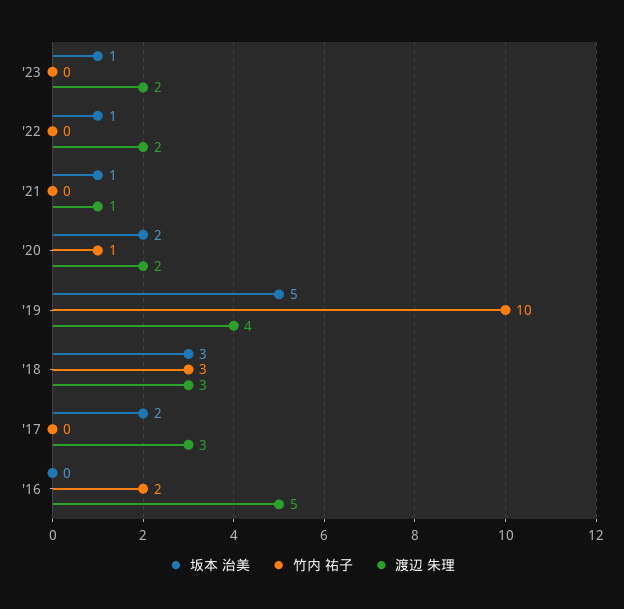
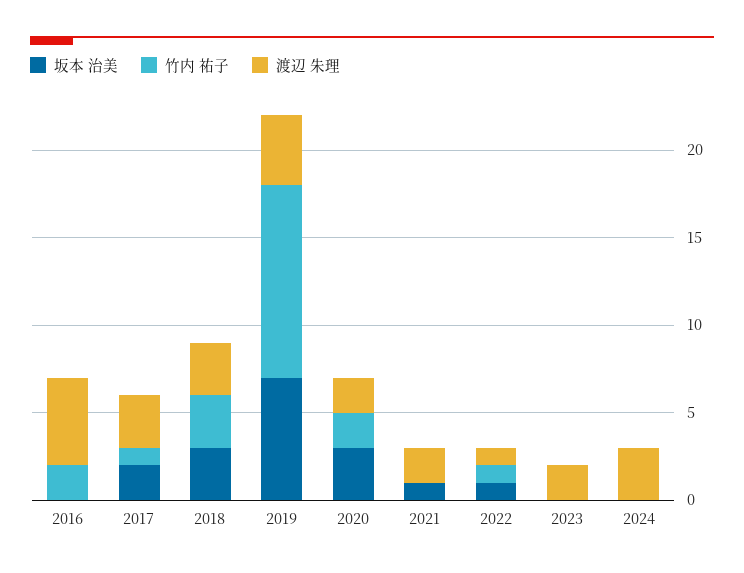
坂本 治美, '23: 1 -> 0
竹内 祐子, '22: 0 -> 1
渡辺 朱理, '22: 2 -> 1
渡辺 朱理, '21: 1 -> 2
坂本 治美, '20: 2 -> 3
竹内 祐子, '20: 1 -> 2
坂本 治美, '19: 5 -> 7
竹内 祐子, '19: 10 -> 11
竹内 祐子, '17: 0 -> 1
坂本 治美, 2024: none -> 0
竹内 祐子, 2024: none -> 0
渡辺 朱理, 2024: none -> 3

